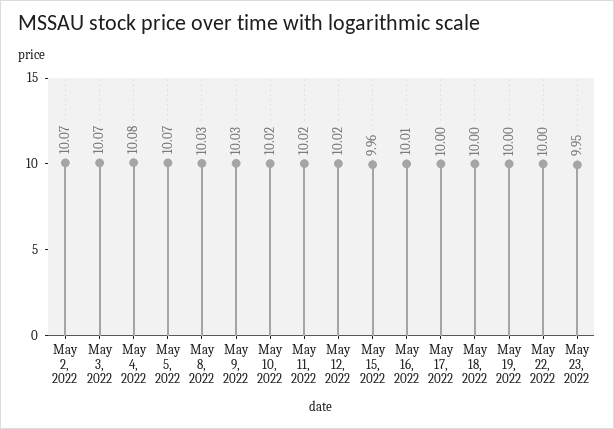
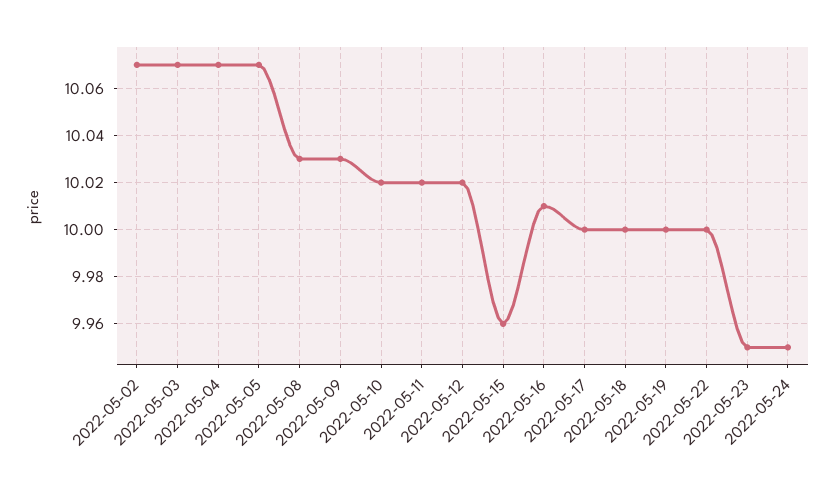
May 4, 2022: 10.08 -> 10.07
2022-05-24: none -> 9.95

